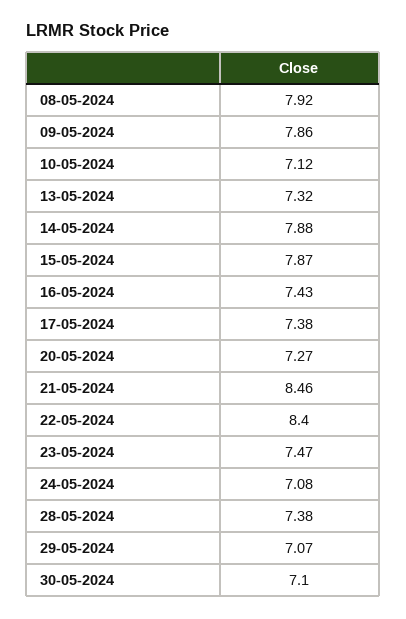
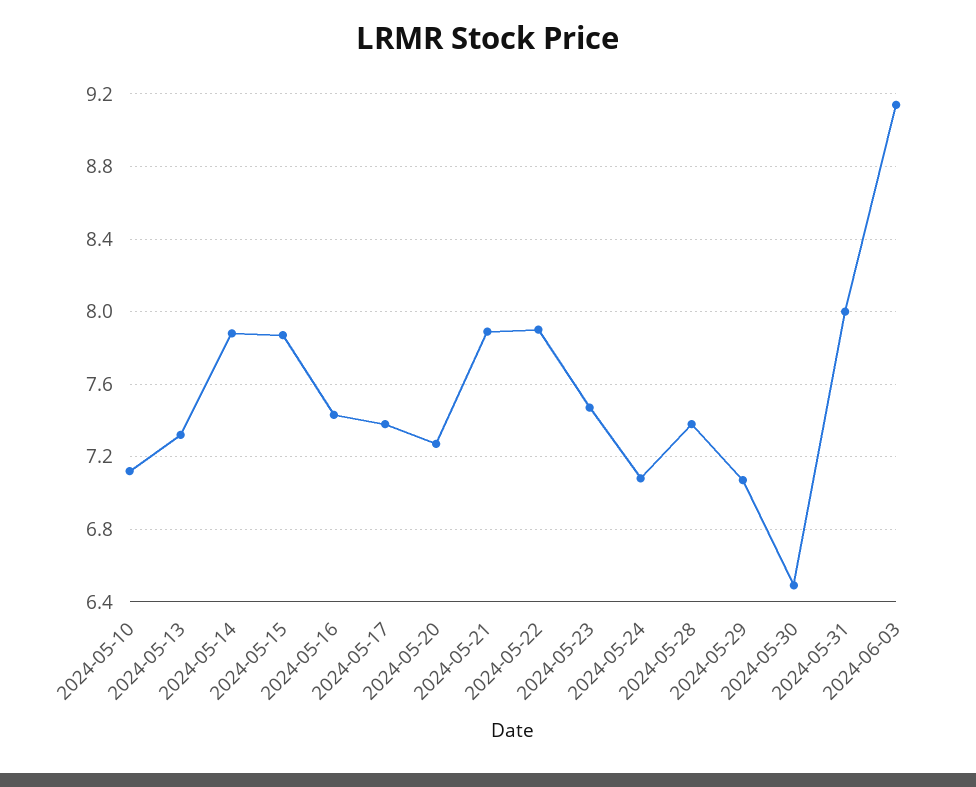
08-05-2024: 7.92 -> none
09-05-2024: 7.86 -> none
21-05-2024: 8.46 -> 7.9
22-05-2024: 8.4 -> 7.9
30-05-2024: 7.1 -> 6.5
2024-05-31: none -> 8
2024-06-03: none -> 9.15

